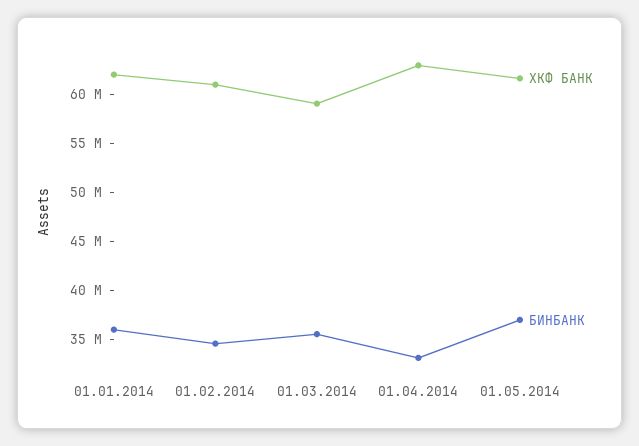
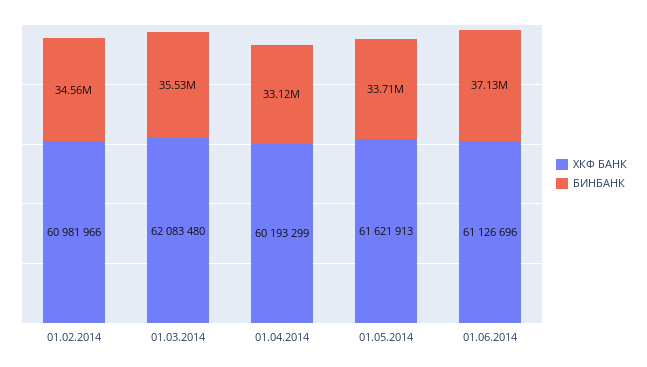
ХКФ БАНК, 01.01.2014: 62000000 -> none
БИНБАНК, 01.01.2014: 36000000 -> none
ХКФ БАНК, 01.03.2014: 59000000 -> 62083480
ХКФ БАНК, 01.04.2014: 63000000 -> 60193299
БИНБАНК, 01.05.2014: 37000000 -> 33710000
ХКФ БАНК, 01.06.2014: none -> 61126696
БИНБАНК, 01.06.2014: none -> 37130000

